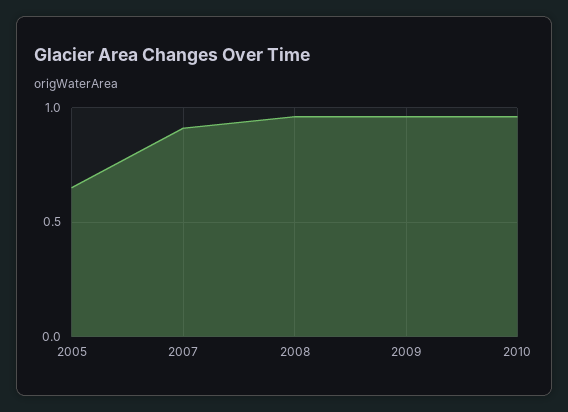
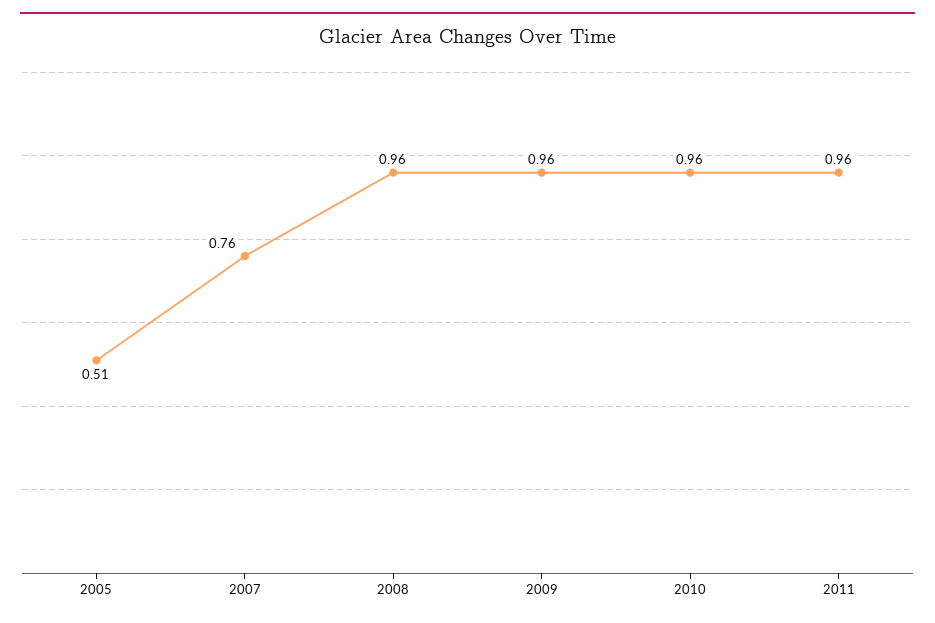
2005: 0.65 -> 0.51
2007: 0.9 -> 0.76
2011: none -> 0.96

